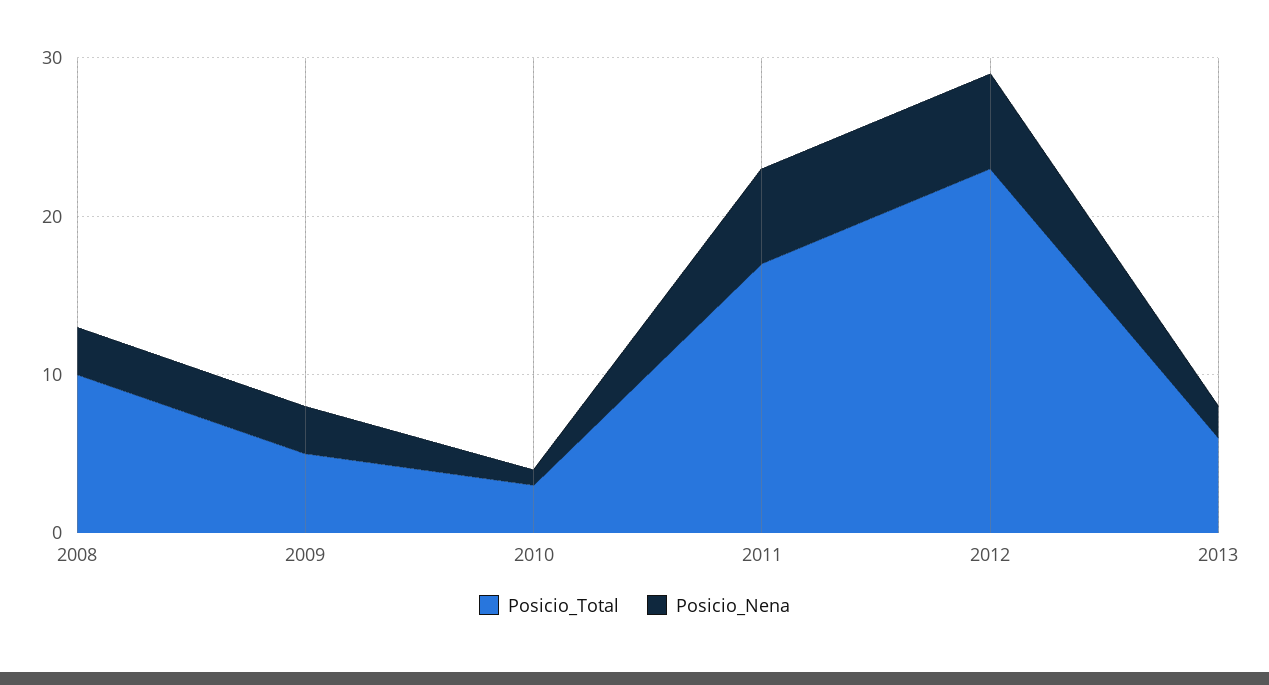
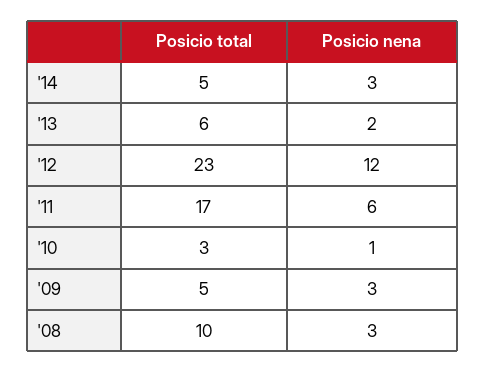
Posicio_Nena, 2012: 6 -> 12
Posicio_Total, '14: none -> 5
Posicio_Nena, '14: none -> 3

